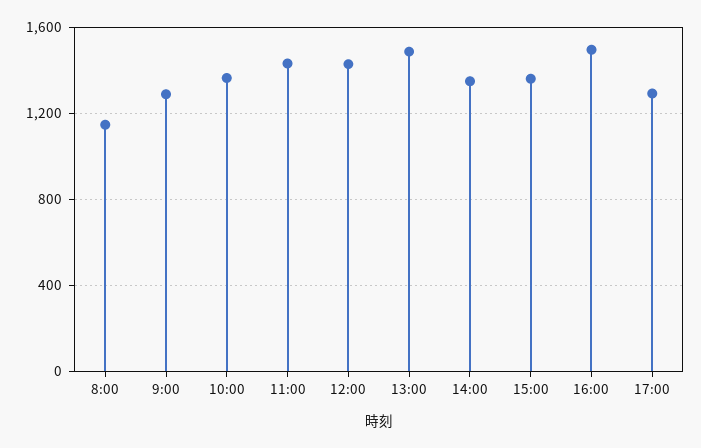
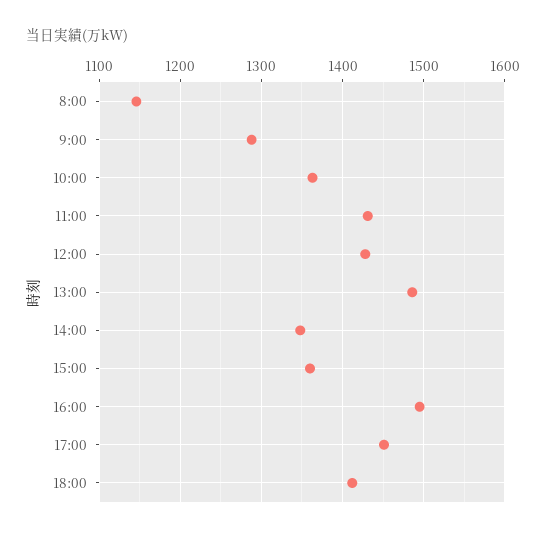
17:00: 1300 -> 1450
18:00: none -> 1410

